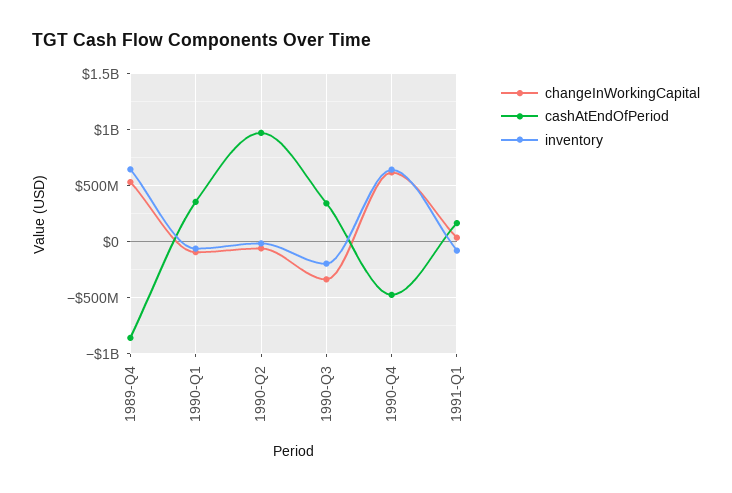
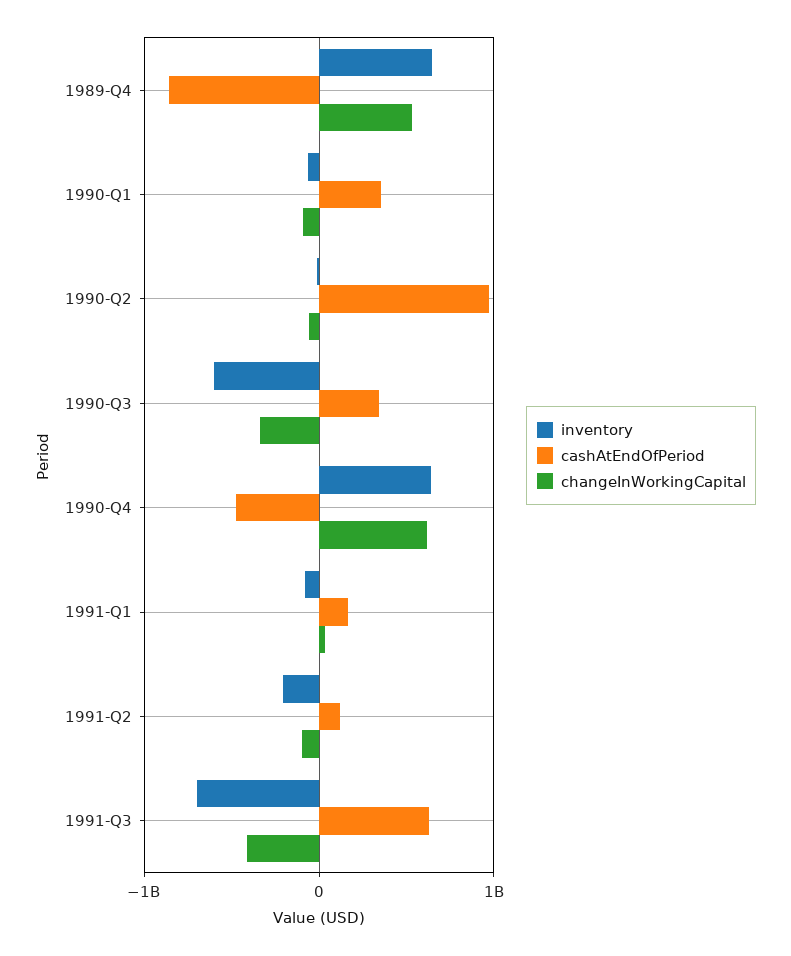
inventory, 1990-Q3: -200000000 -> -600000000
inventory, 1991-Q2: none -> -200000000
cashAtEndOfPeriod, 1991-Q2: none -> 100000000
changeInWorkingCapital, 1991-Q2: none -> -100000000
inventory, 1991-Q3: none -> -700000000
cashAtEndOfPeriod, 1991-Q3: none -> 600000000
changeInWorkingCapital, 1991-Q3: none -> -400000000

